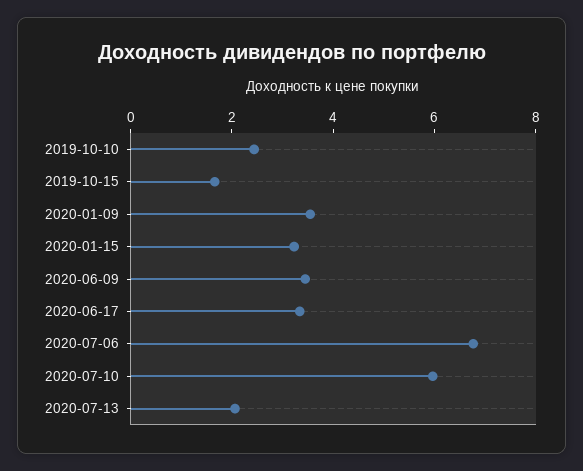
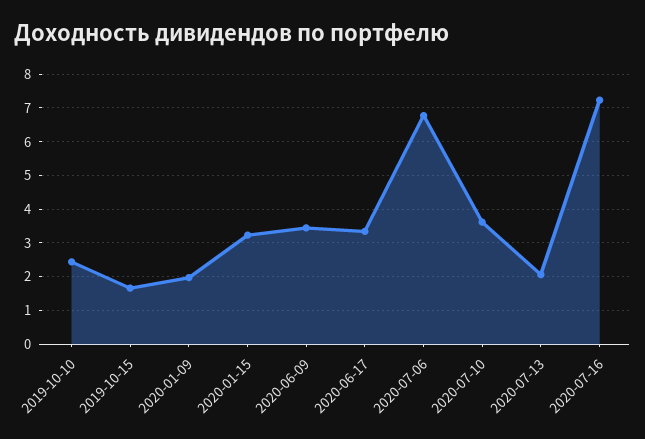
2020-01-09: 3.5 -> 2
2020-07-10: 6 -> 3.6
2020-07-16: none -> 7.2

